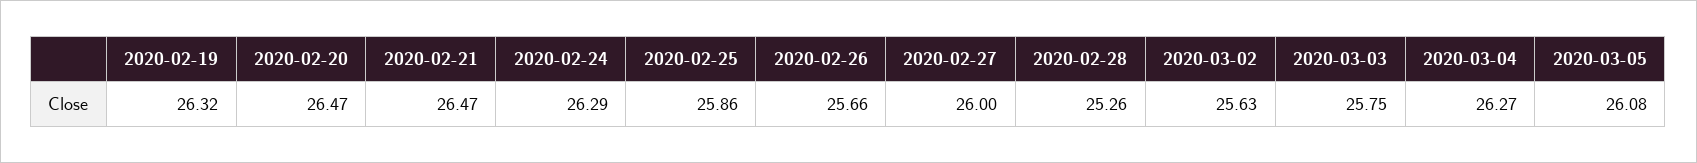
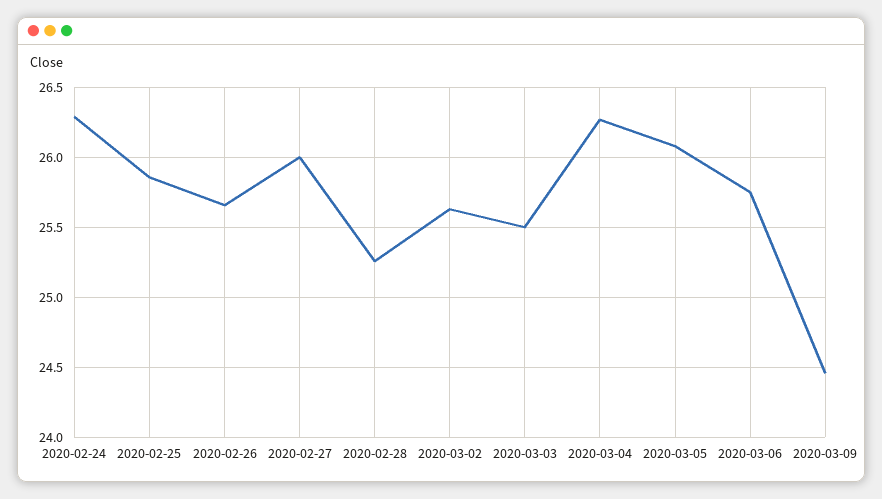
2020-02-19: 26.32 -> none
2020-02-20: 26.47 -> none
2020-02-21: 26.47 -> none
2020-03-03: 25.75 -> 25.5
2020-03-06: none -> 25.75
2020-03-09: none -> 24.45

